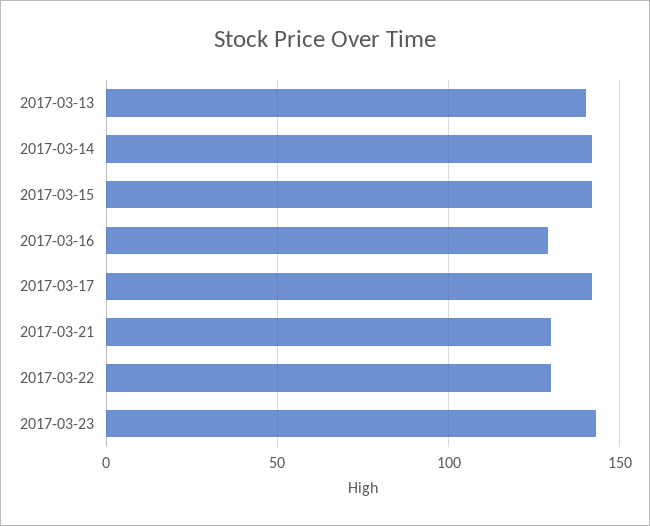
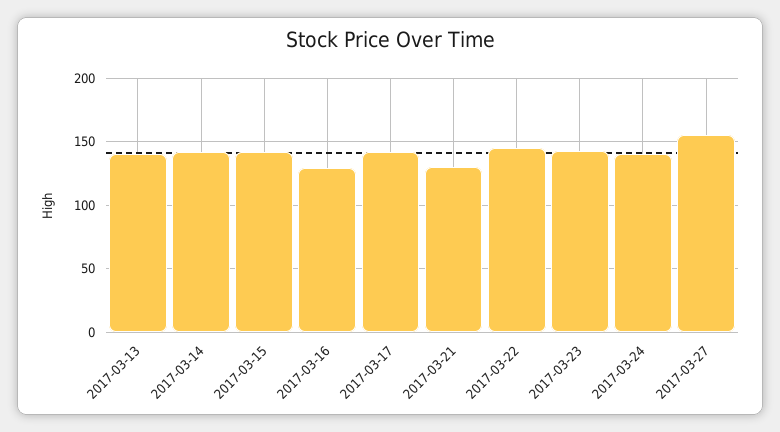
2017-03-22: 130 -> 145
2017-03-24: none -> 140
2017-03-27: none -> 155

